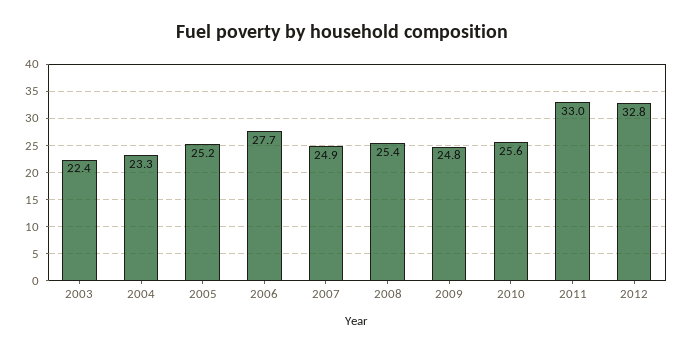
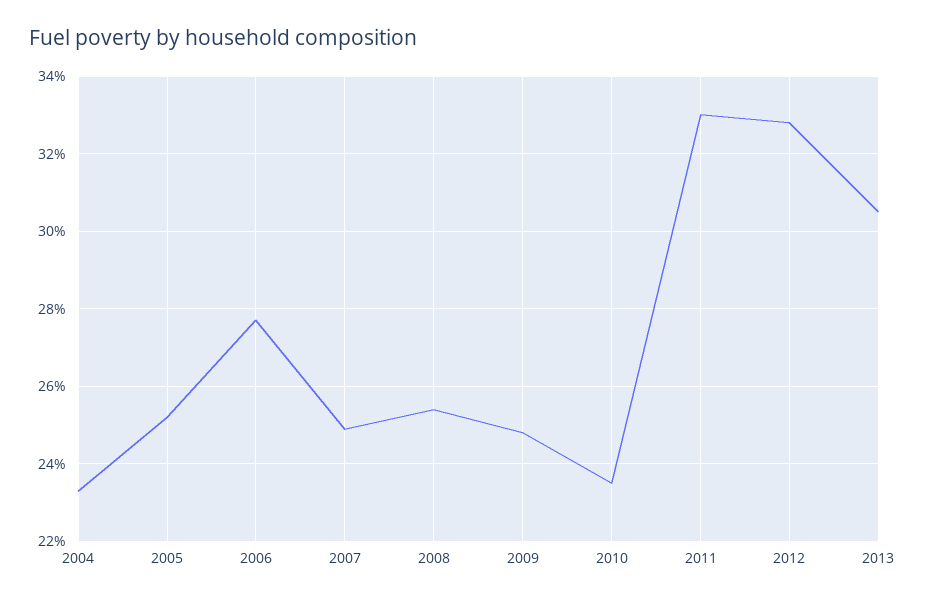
2003: 22.4 -> none
2010: 25.6 -> 23.5
2013: none -> 30.5

